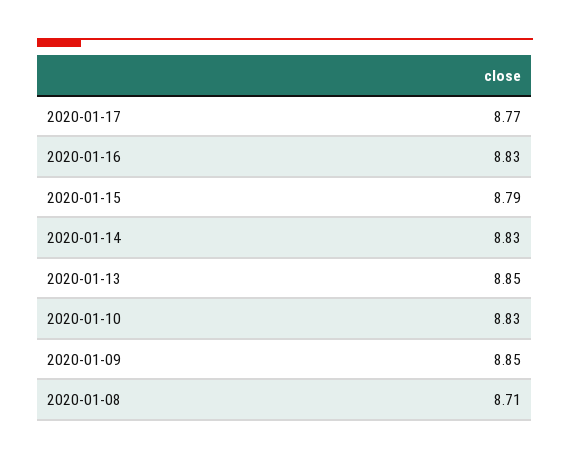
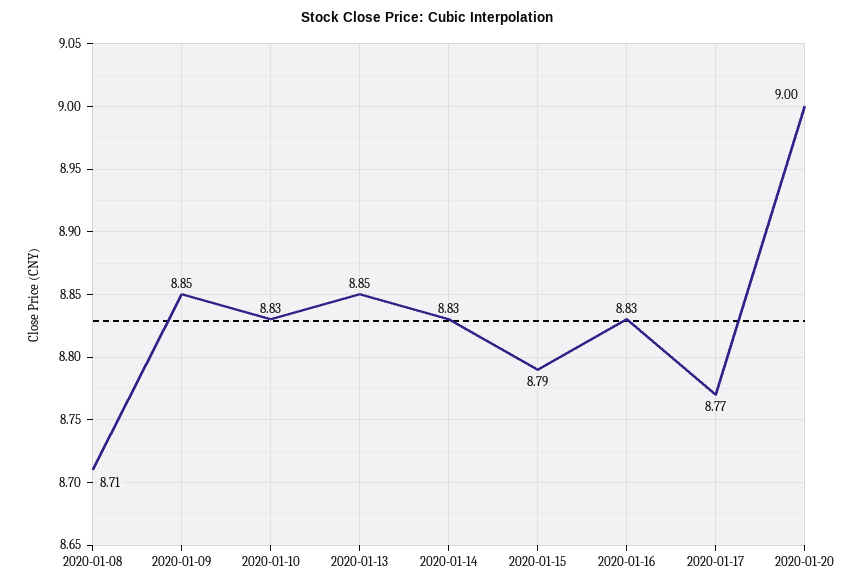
2020-01-20: none -> 9

